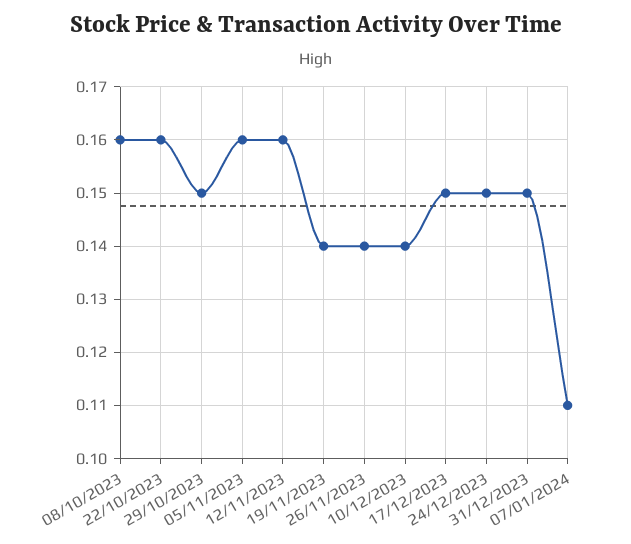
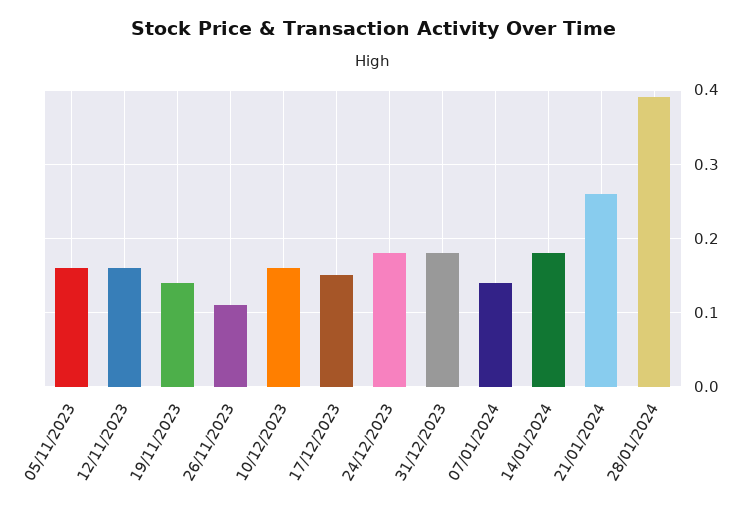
08/10/2023: 0.16 -> none
22/10/2023: 0.16 -> none
29/10/2023: 0.15 -> none
26/11/2023: 0.14 -> 0.11
10/12/2023: 0.14 -> 0.16
24/12/2023: 0.15 -> 0.18
31/12/2023: 0.15 -> 0.18
07/01/2024: 0.11 -> 0.14
14/01/2024: none -> 0.18
21/01/2024: none -> 0.26
28/01/2024: none -> 0.39

